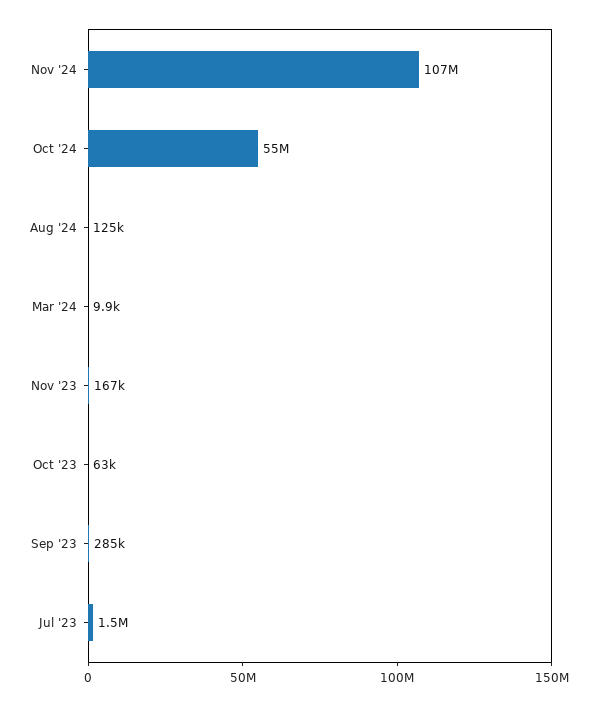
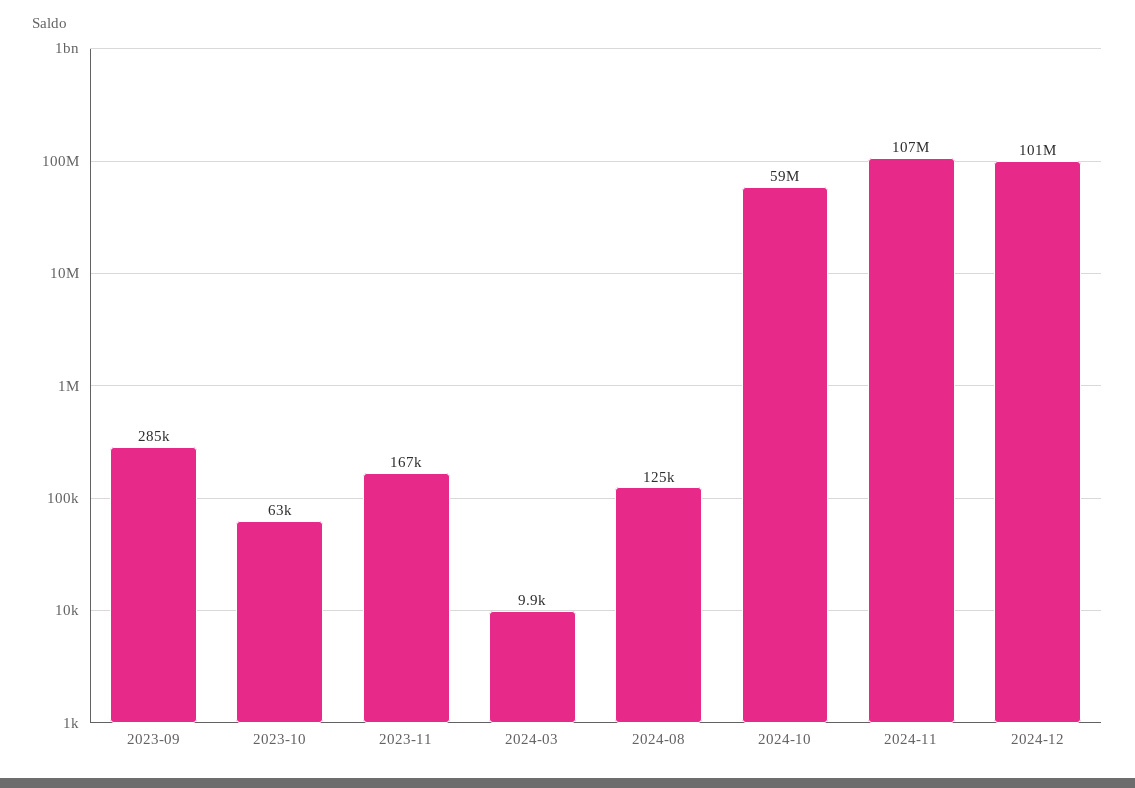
Oct '24: 55000000 -> 59000000
Jul '23: 1500000 -> none
2024-12: none -> 101000000

